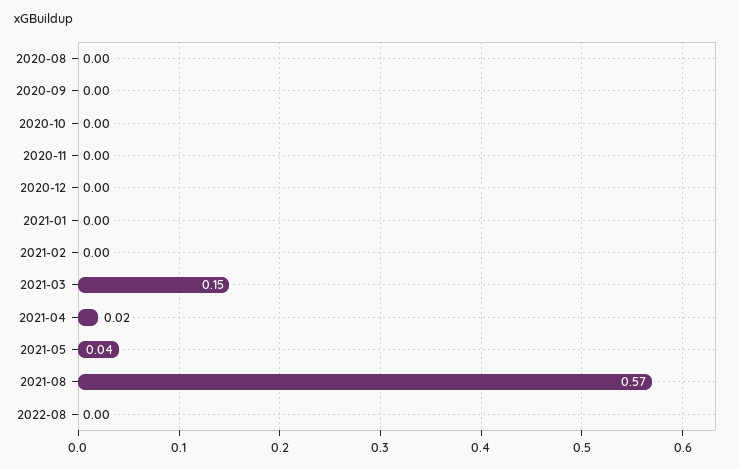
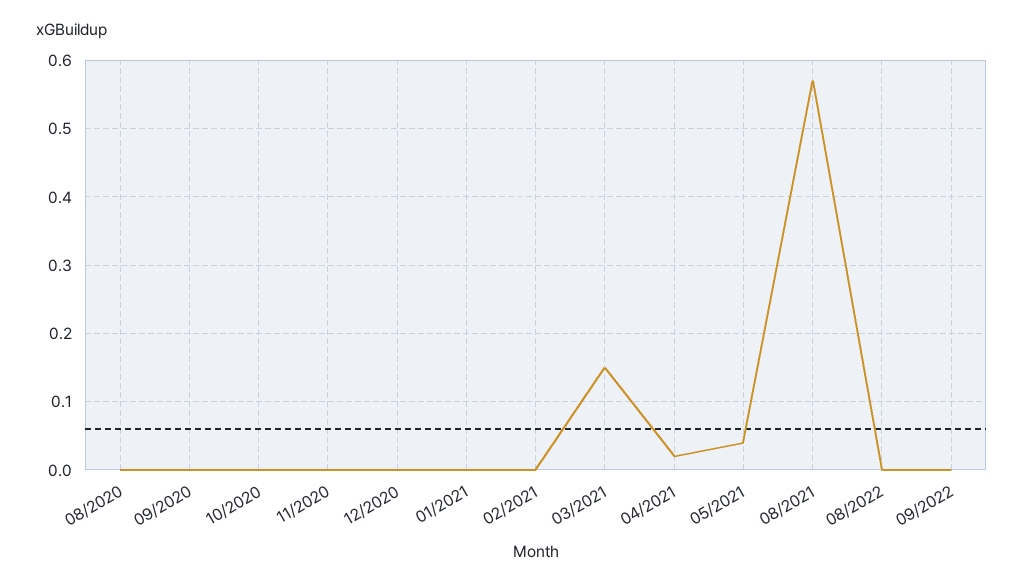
09/2022: none -> 0

